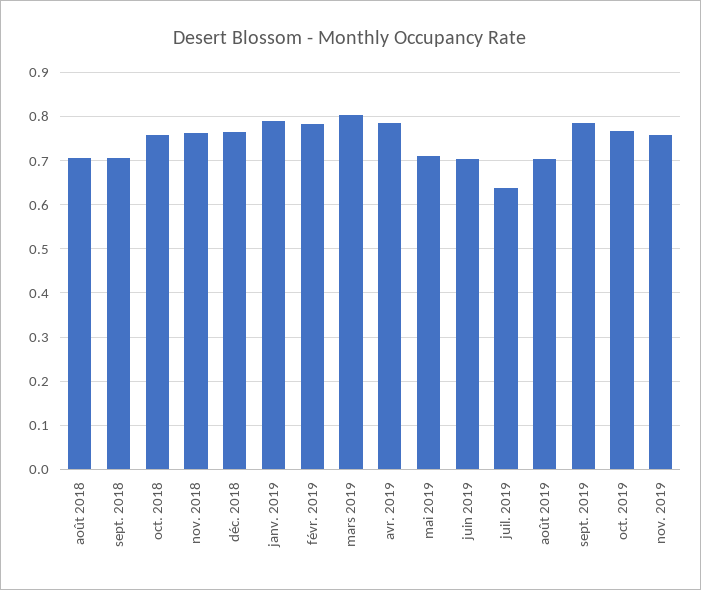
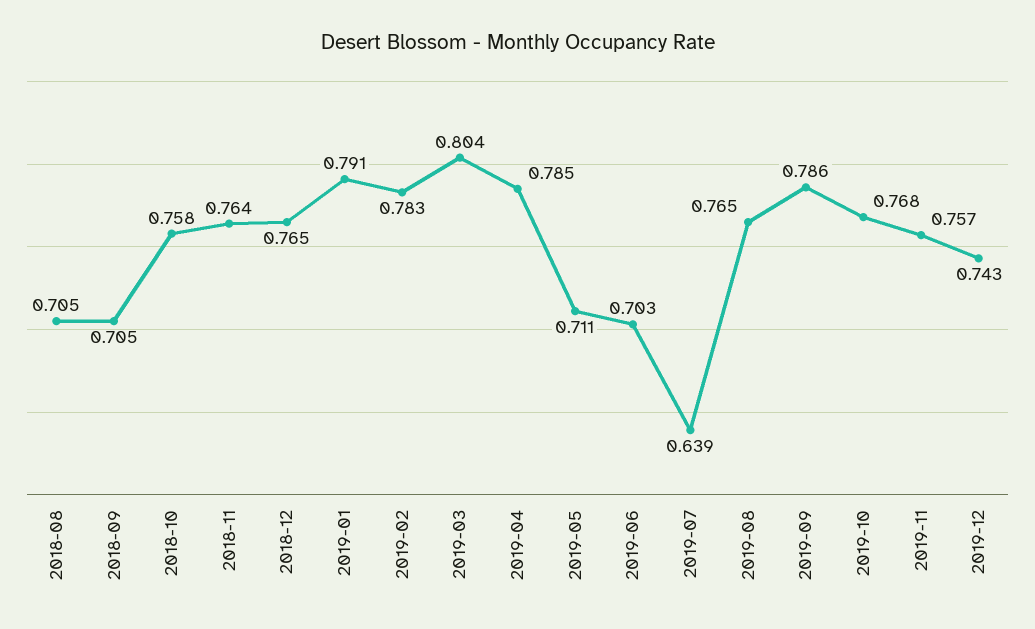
août 2019: 0.7 -> 0.765
2019-12: none -> 0.743

